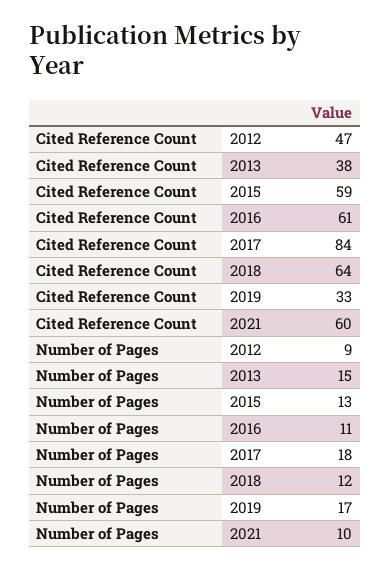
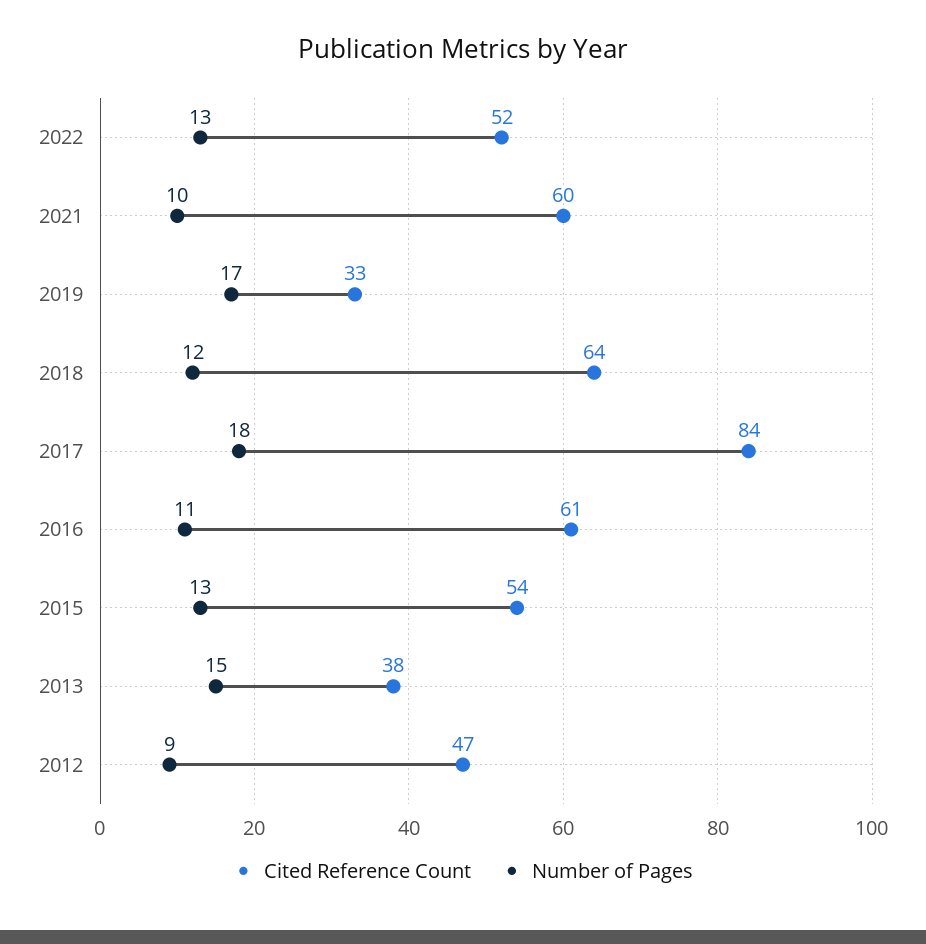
Cited Reference Count, 2015: 59 -> 54
Cited Reference Count, 2022: none -> 52
Number of Pages, 2022: none -> 13

